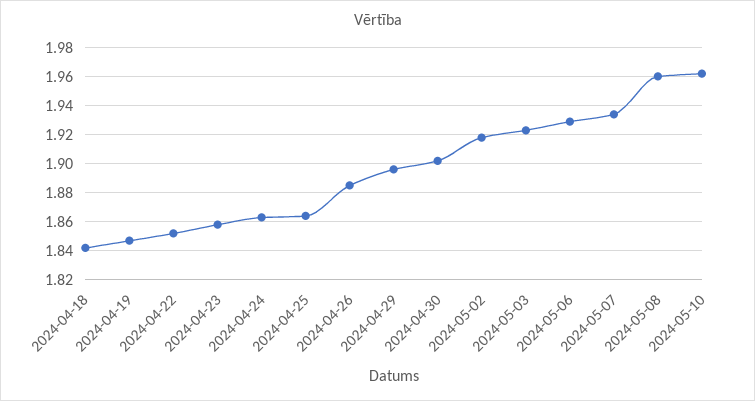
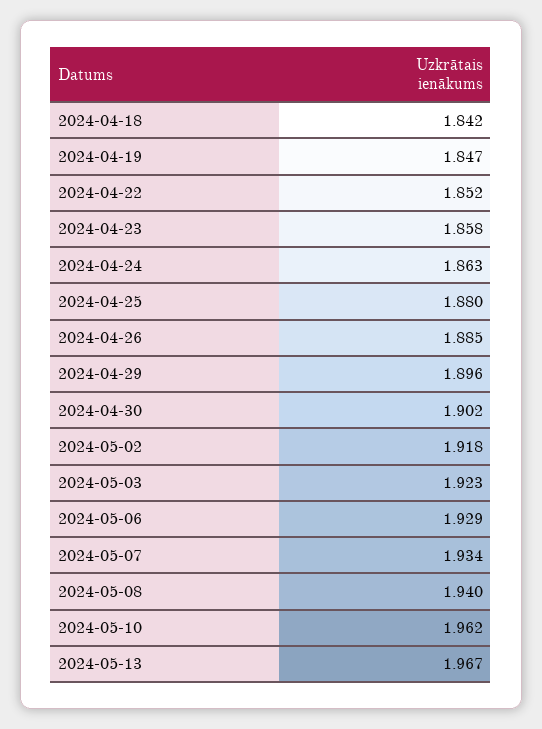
2024-04-25: 1.865 -> 1.88
2024-05-08: 1.96 -> 1.94
2024-05-13: none -> 1.967

